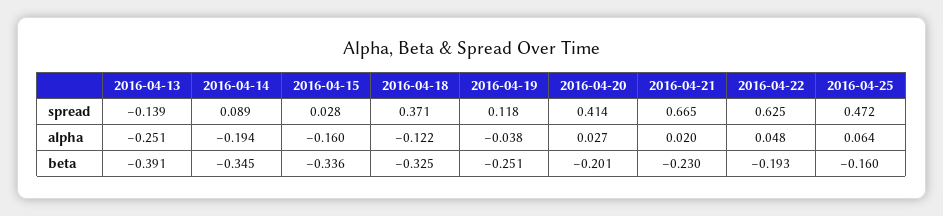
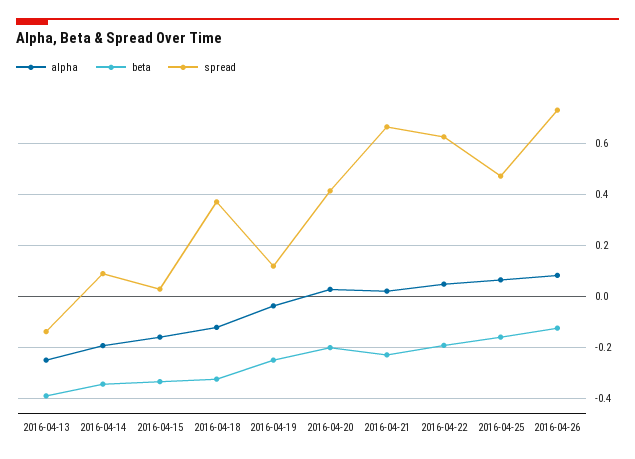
alpha, 2016-04-26: none -> 0.075
beta, 2016-04-26: none -> -0.125
spread, 2016-04-26: none -> 0.725

